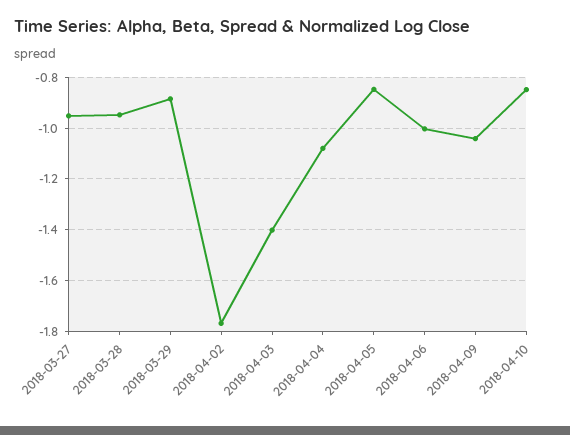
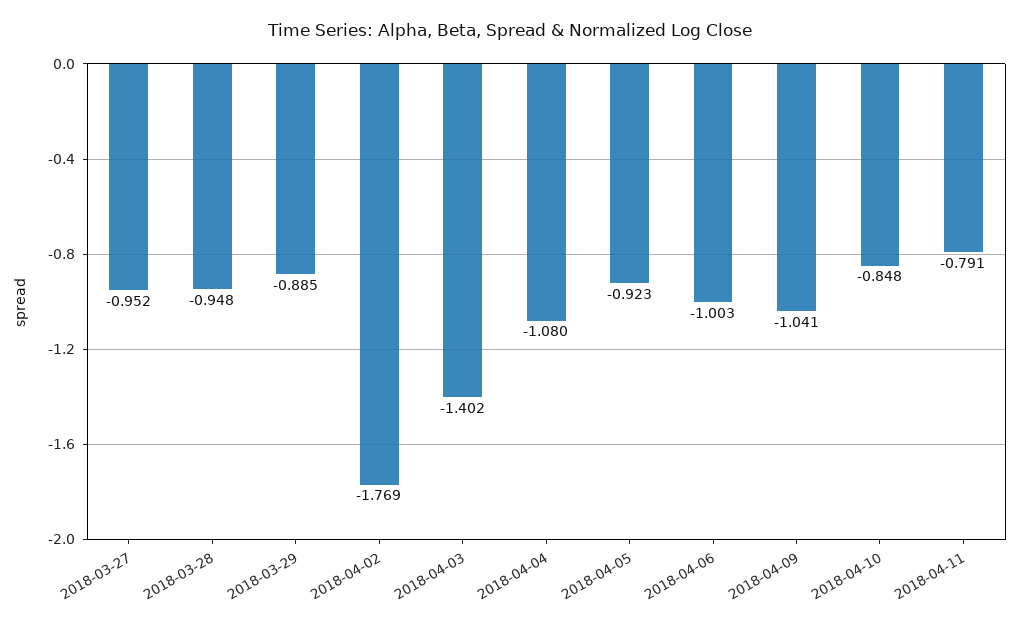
2018-04-05: -0.85 -> -0.923
2018-04-11: none -> -0.791

